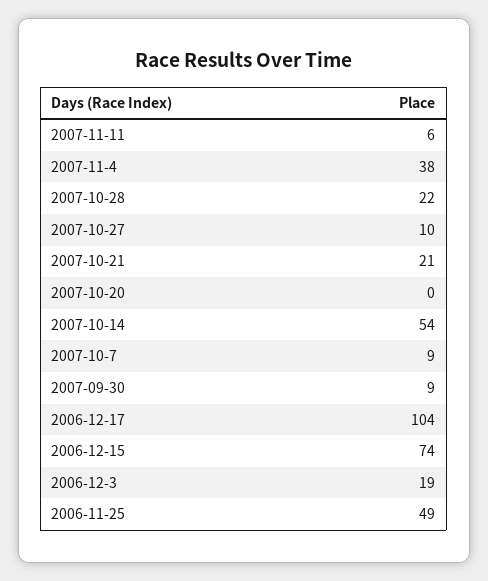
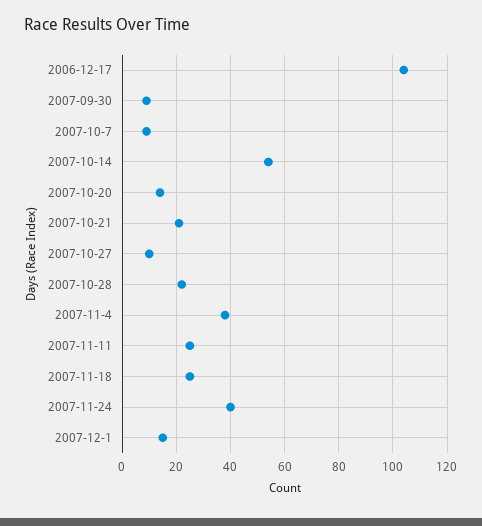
2007-11-11: 6 -> 25
2007-10-20: 0 -> 15
2006-12-15: 74 -> none
2006-12-3: 19 -> none
2006-11-25: 49 -> none
2007-11-18: none -> 25
2007-11-24: none -> 40
2007-12-1: none -> 15

